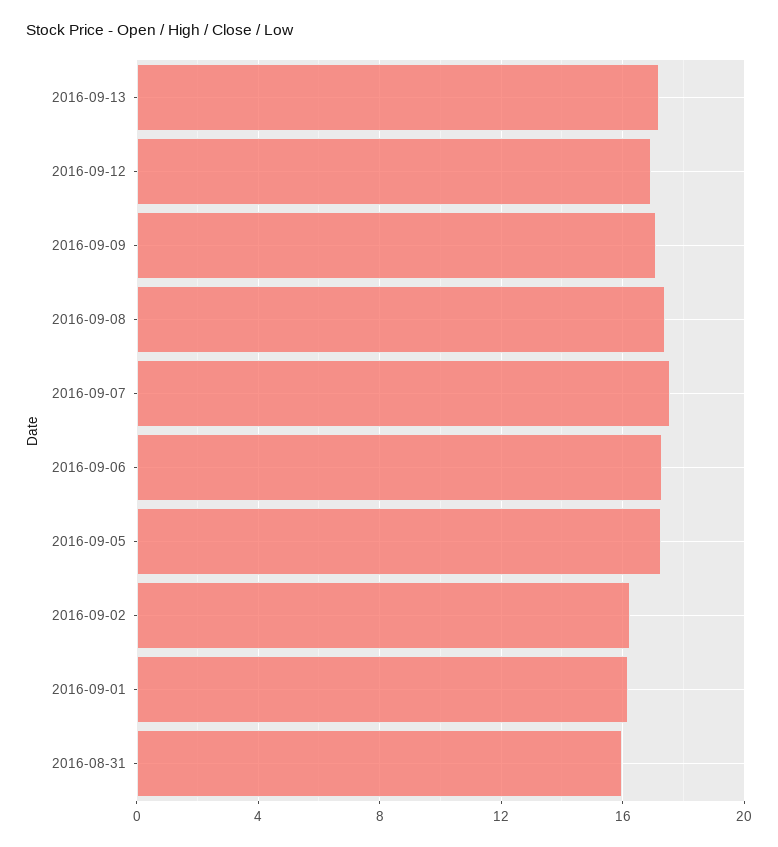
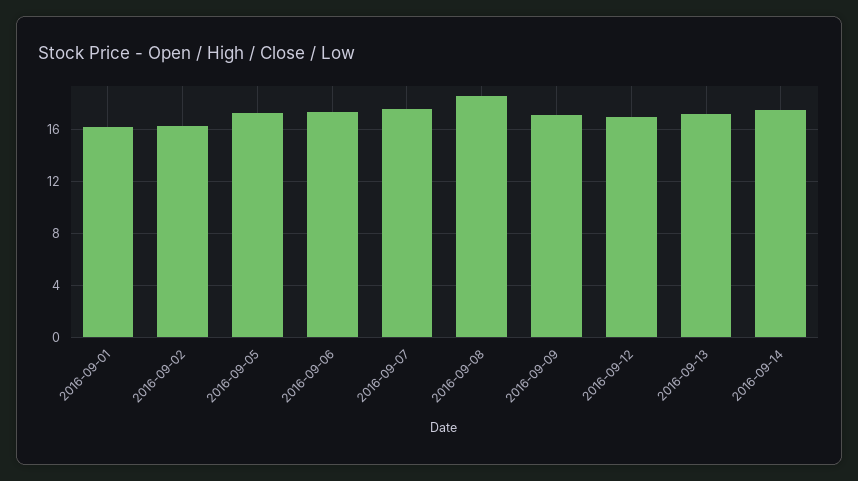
2016-09-08: 17.5 -> 18.5
2016-08-31: 16 -> none
2016-09-14: none -> 17.5

